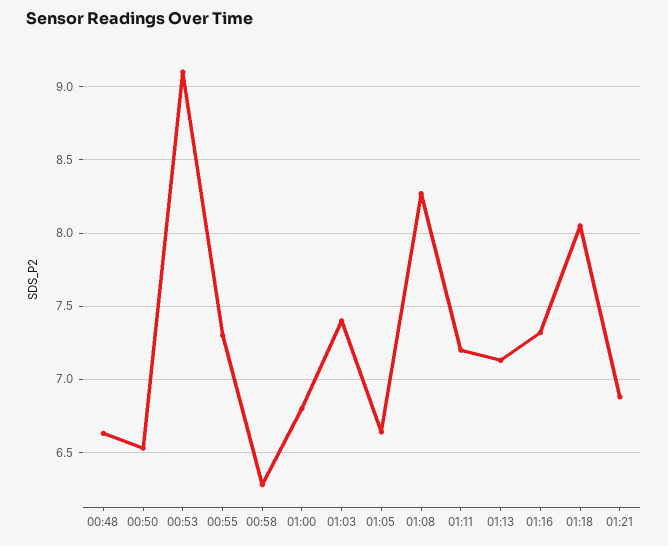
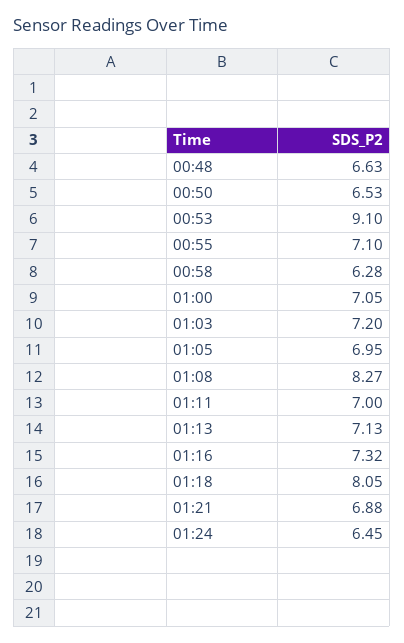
00:55: 7.3 -> 7.1
01:00: 6.8 -> 7.05
01:03: 7.4 -> 7.2
01:05: 6.65 -> 6.95
01:11: 7.2 -> 7
01:24: none -> 6.45

